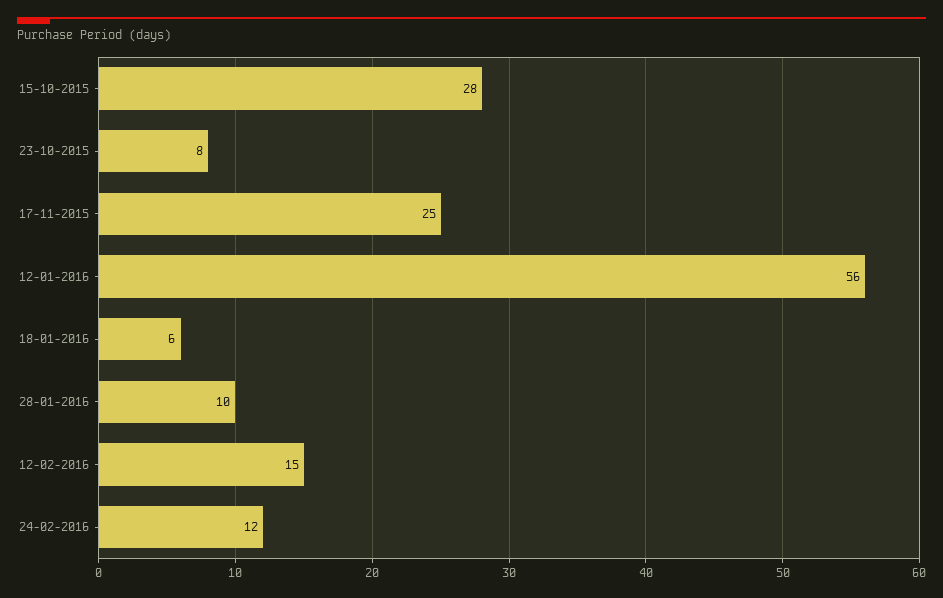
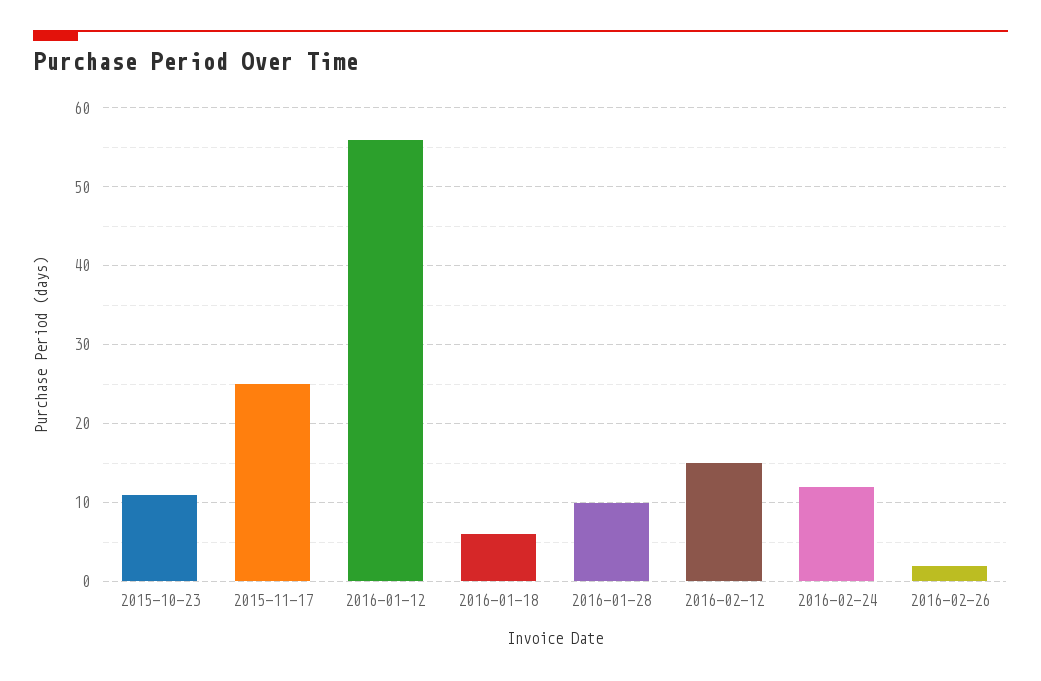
15-10-2015: 28 -> none
23-10-2015: 8 -> 11
2016-02-26: none -> 2

